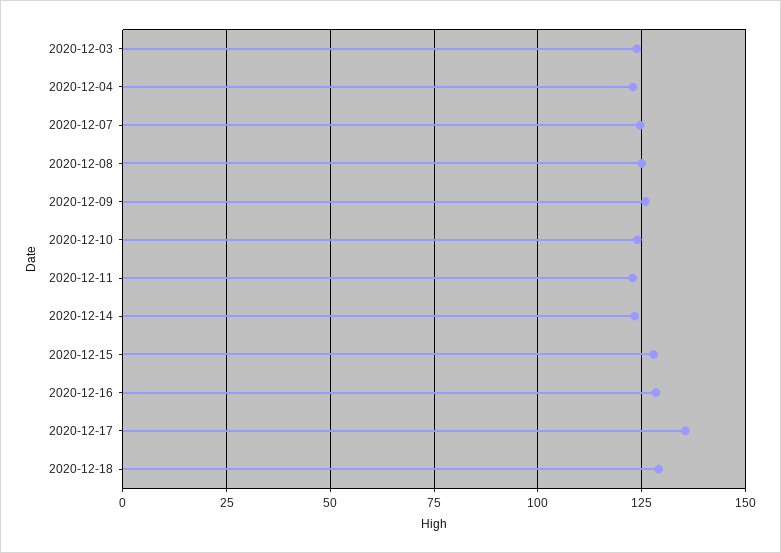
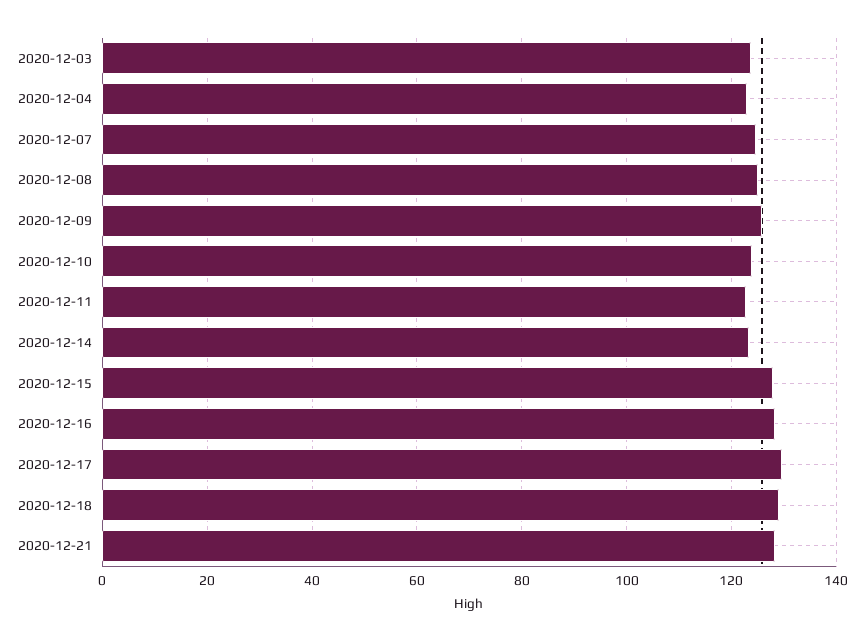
2020-12-17: 135 -> 130
2020-12-21: none -> 128

